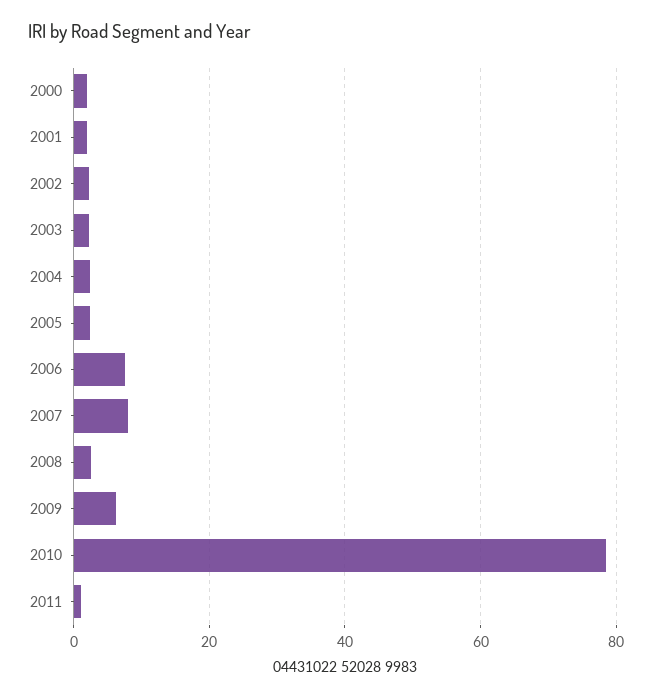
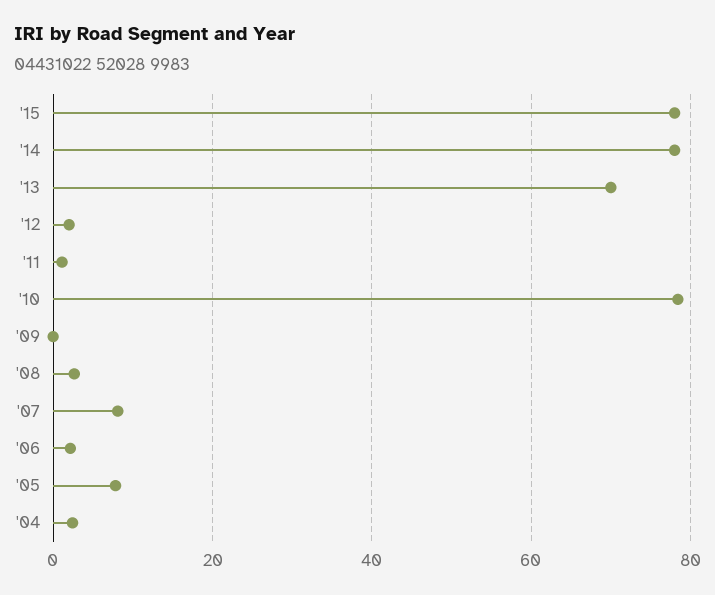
2000: 2 -> none
2001: 2 -> none
2002: 2 -> none
2003: 2 -> none
2005: 2 -> 8
2006: 8 -> 2
2009: 6 -> 0
'15: none -> 78
'14: none -> 78
'13: none -> 70
'12: none -> 2

